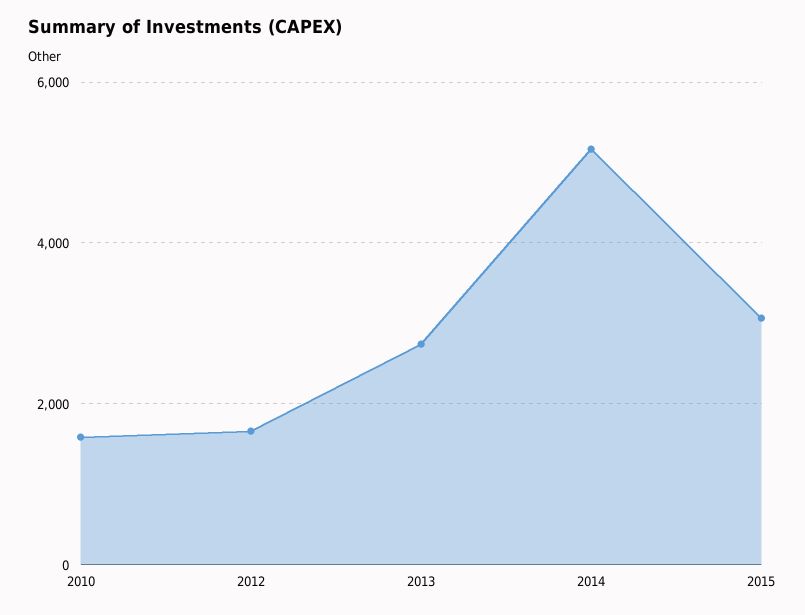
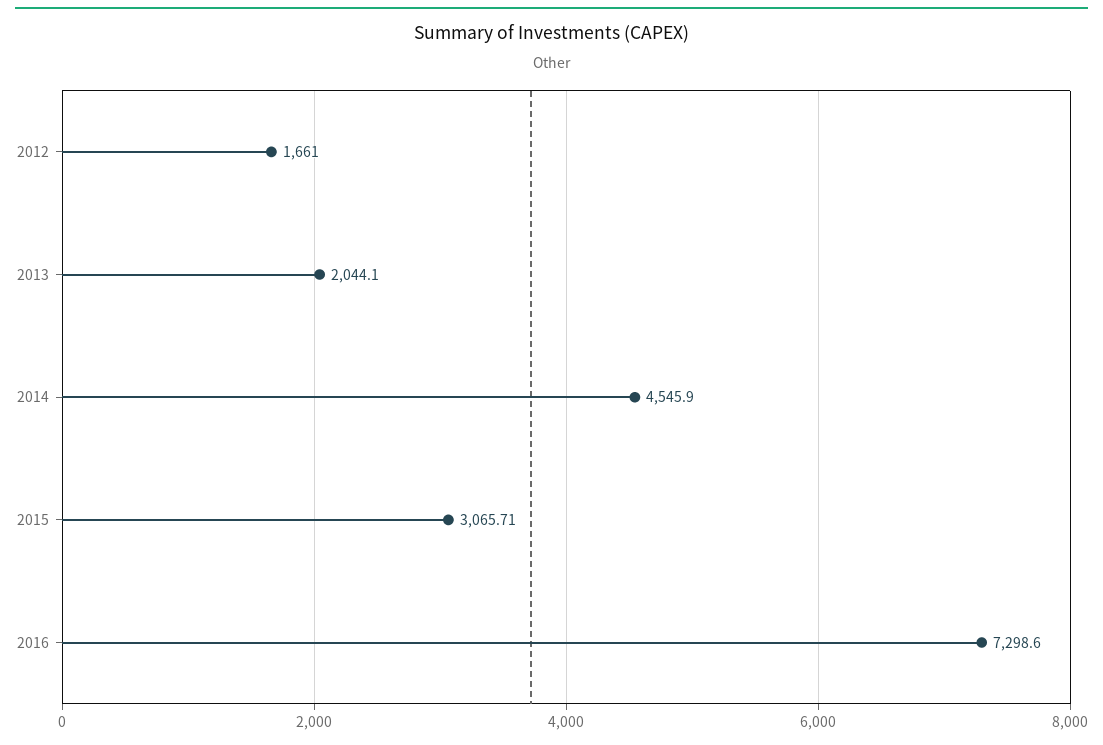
2010: 1600 -> none
2013: 2800 -> 2044.1
2014: 5200 -> 4545.9
2016: none -> 7298.6

